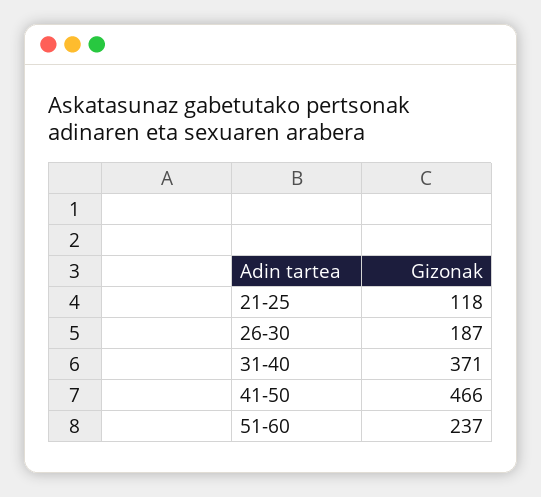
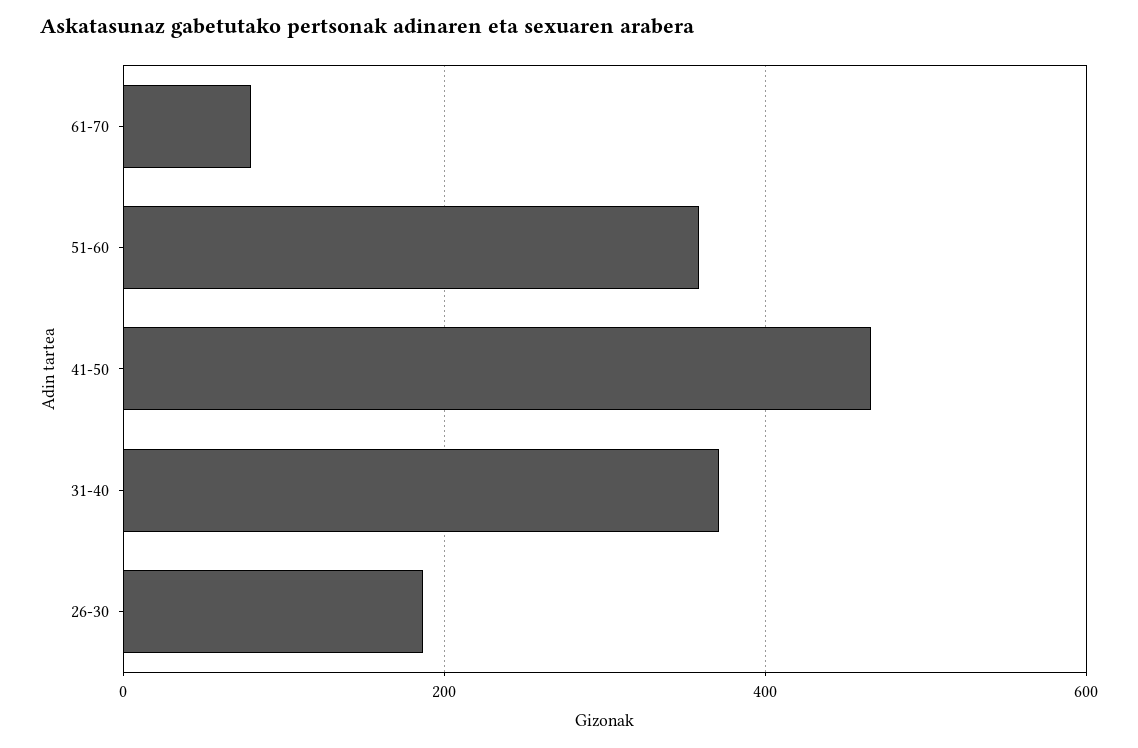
21-25: 118 -> none
51-60: 237 -> 360
61-70: none -> 80

